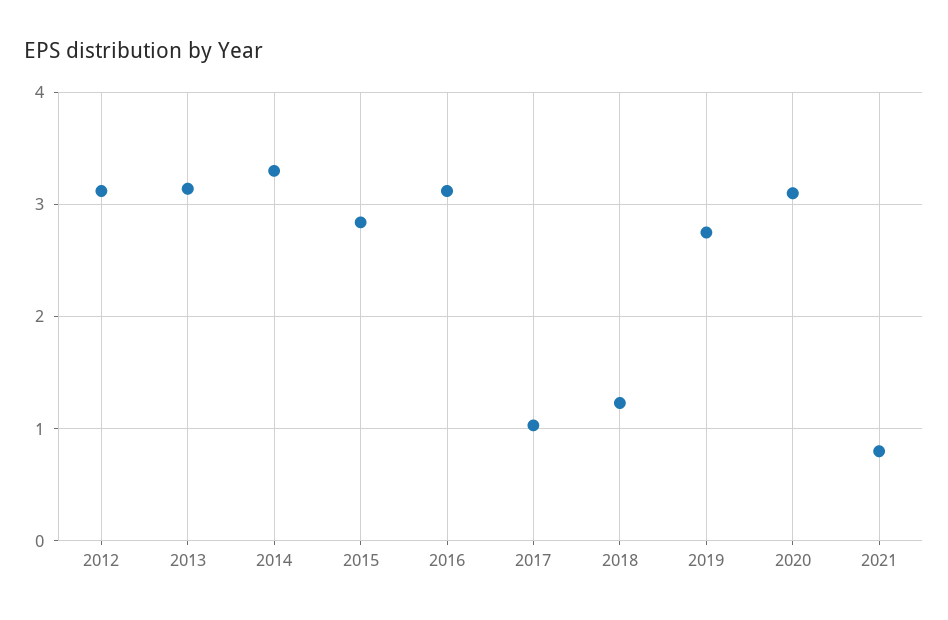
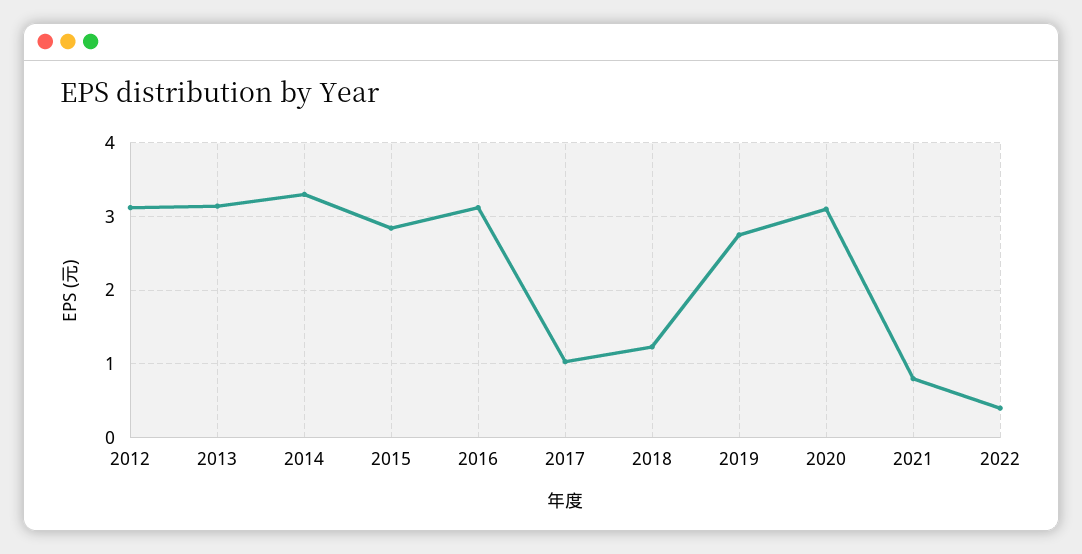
2022: none -> 0.4

